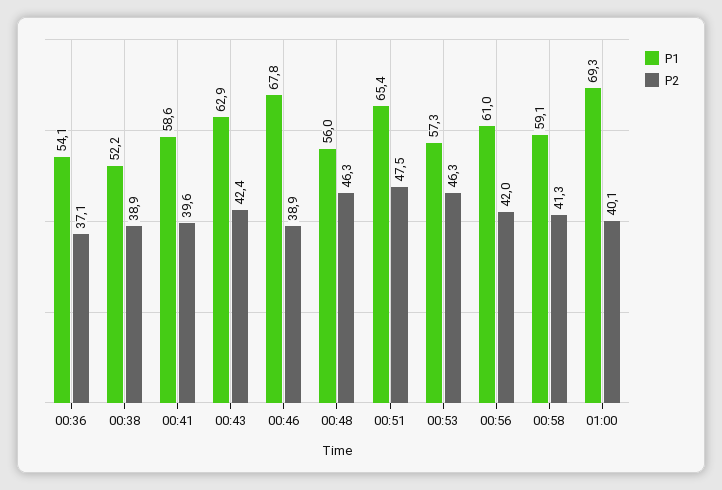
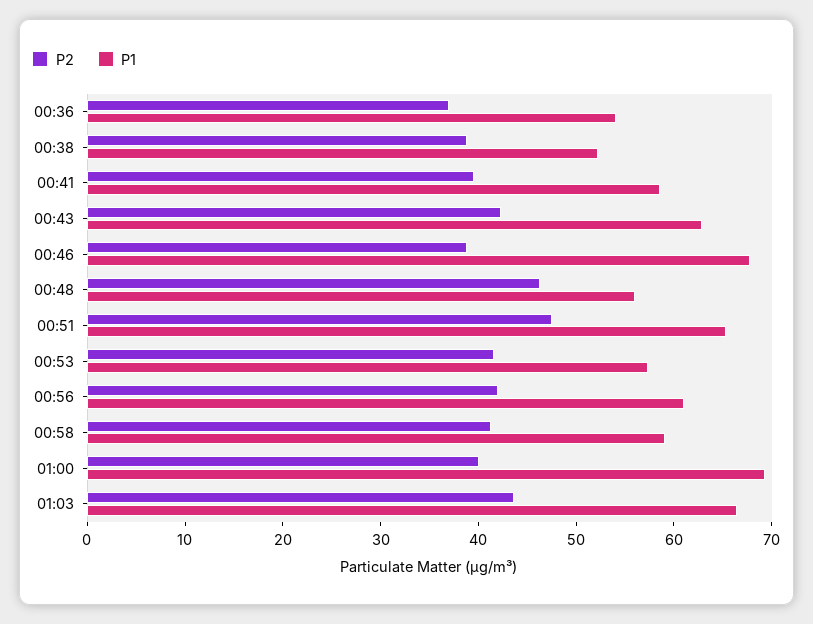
P2, 00:53: 46.3 -> 42
P2, 01:03: none -> 44
P1, 01:03: none -> 66

